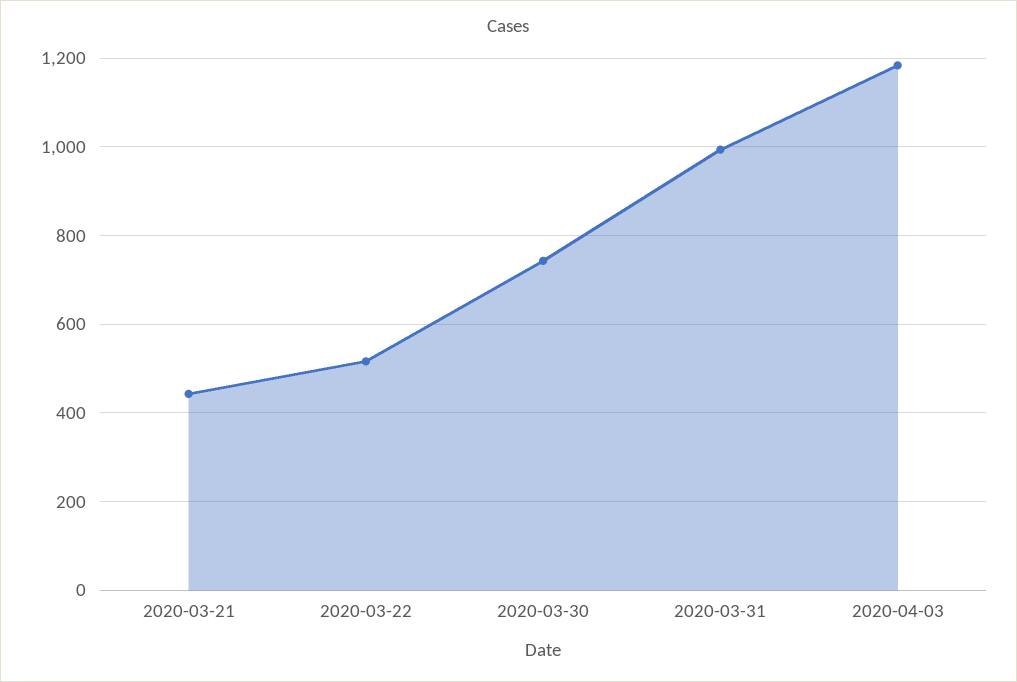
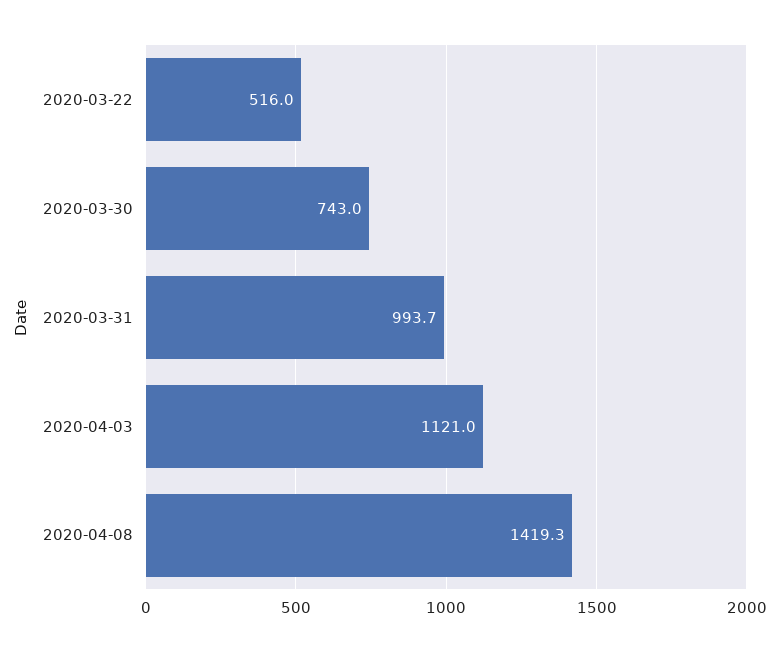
2020-03-21: 440 -> none
2020-04-03: 1180 -> 1121
2020-04-08: none -> 1419.3

